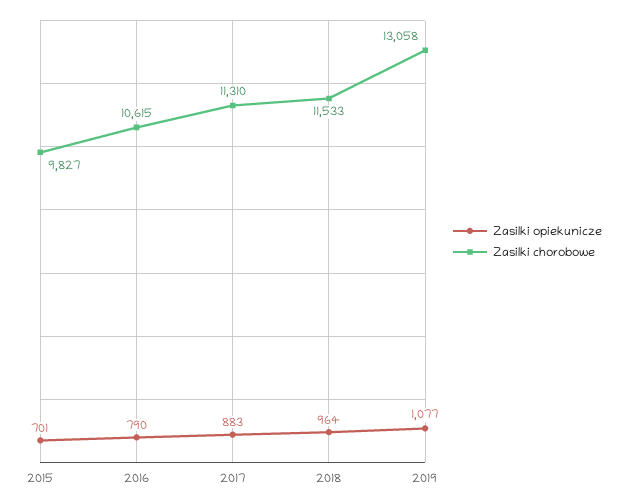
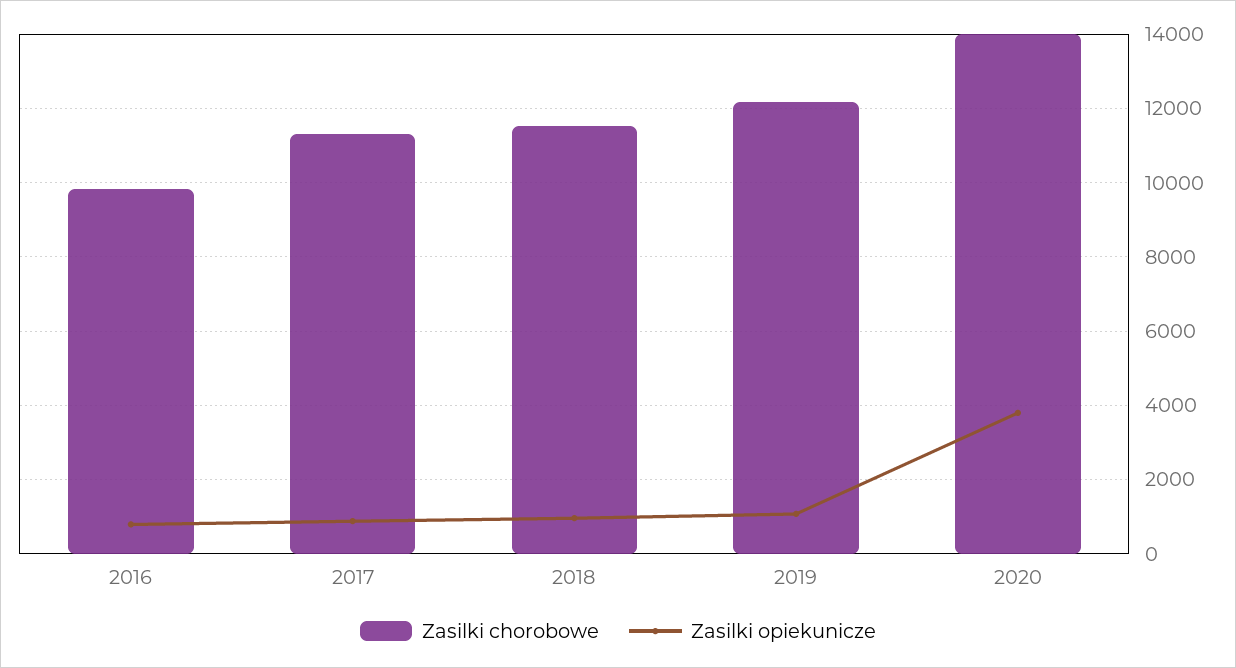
Zasilki opiekunicze, 2015: 701 -> none
Zasilki chorobowe, 2015: 9827 -> none
Zasilki chorobowe, 2016: 10615 -> 9800
Zasilki chorobowe, 2019: 13058 -> 12200
Zasilki chorobowe, 2020: none -> 14000
Zasilki opiekunicze, 2020: none -> 3800

